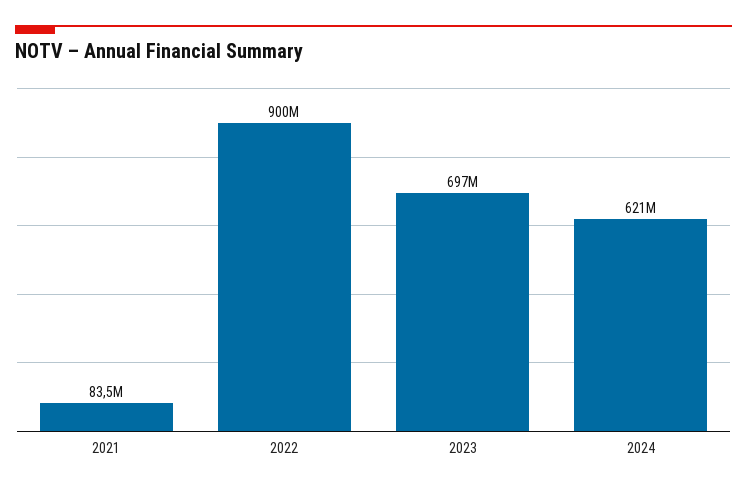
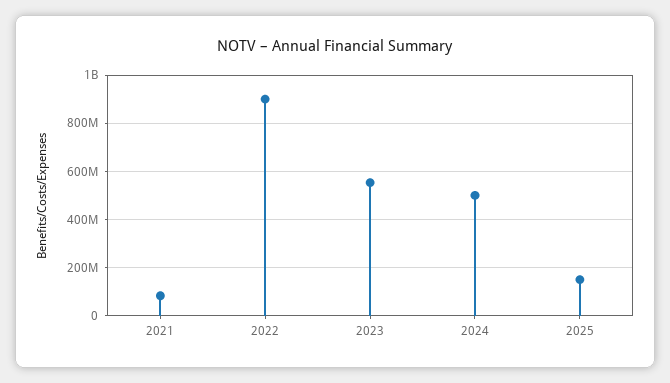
2023: 697000000 -> 550000000
2024: 621000000 -> 500000000
2025: none -> 150000000

